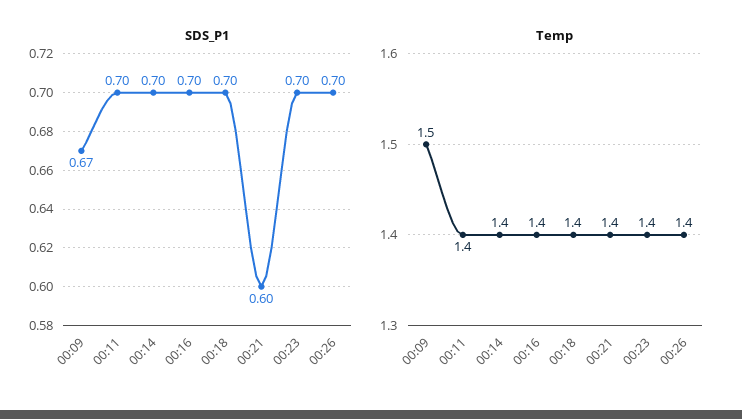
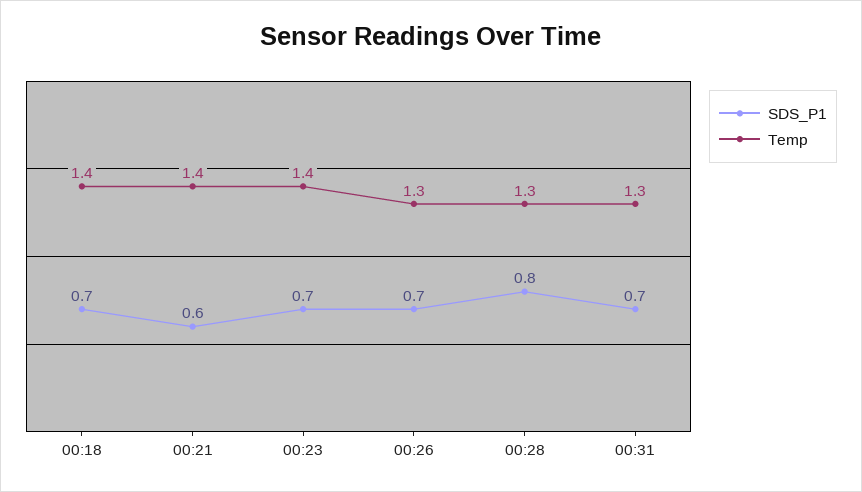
SDS_P1, 00:09: 0.67 -> none
SDS_P1, 00:11: 0.7 -> none
SDS_P1, 00:14: 0.7 -> none
SDS_P1, 00:16: 0.7 -> none
Temp, 00:09: 1.5 -> none
Temp, 00:11: 1.4 -> none
Temp, 00:14: 1.4 -> none
Temp, 00:16: 1.4 -> none
Temp, 00:26: 1.4 -> 1.3
SDS_P1, 00:28: none -> 0.8
Temp, 00:28: none -> 1.3
SDS_P1, 00:31: none -> 0.7
Temp, 00:31: none -> 1.3

